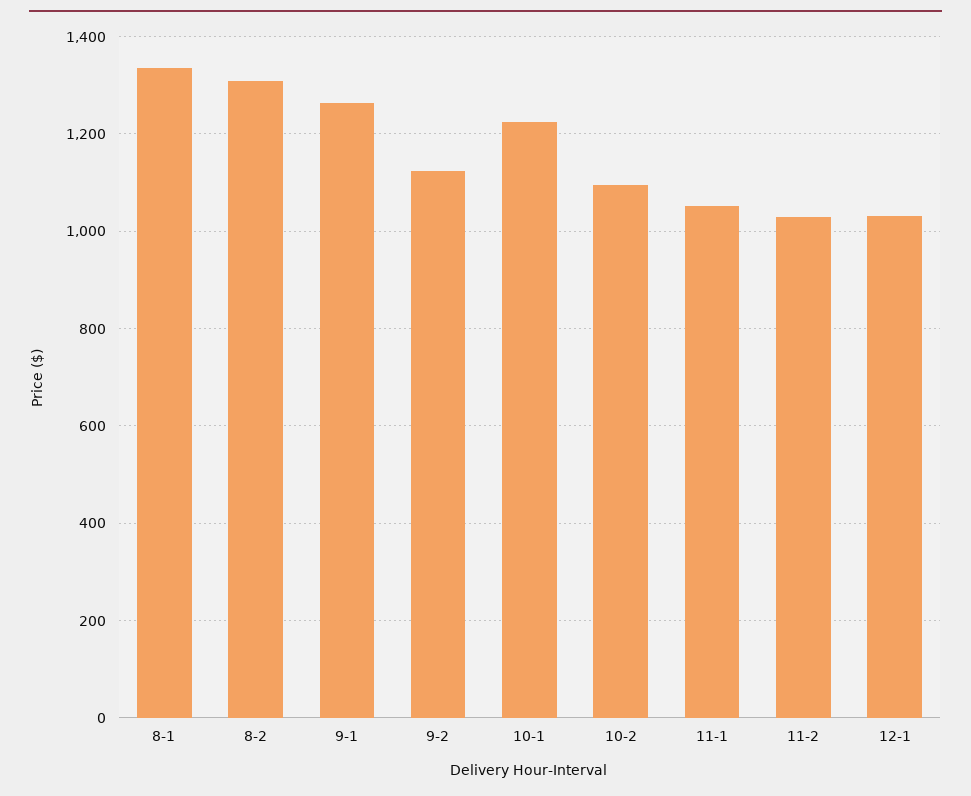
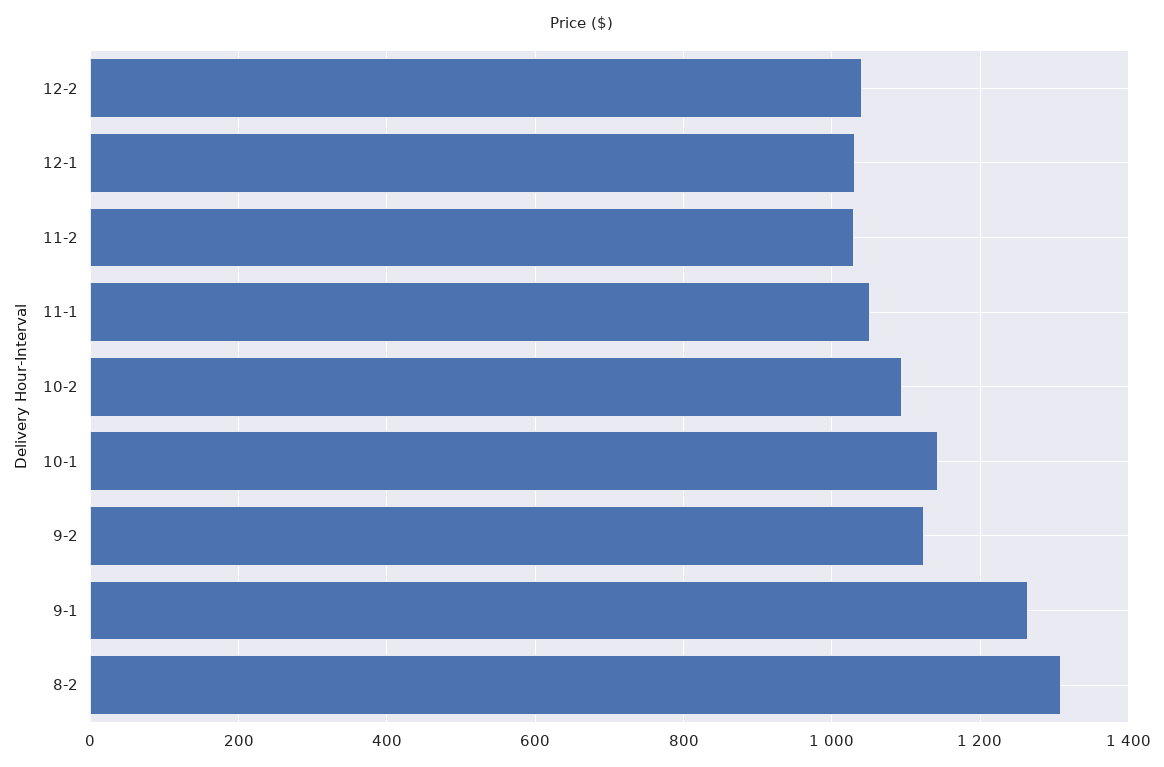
8-1: 1340 -> none
10-1: 1220 -> 1140
12-2: none -> 1040

